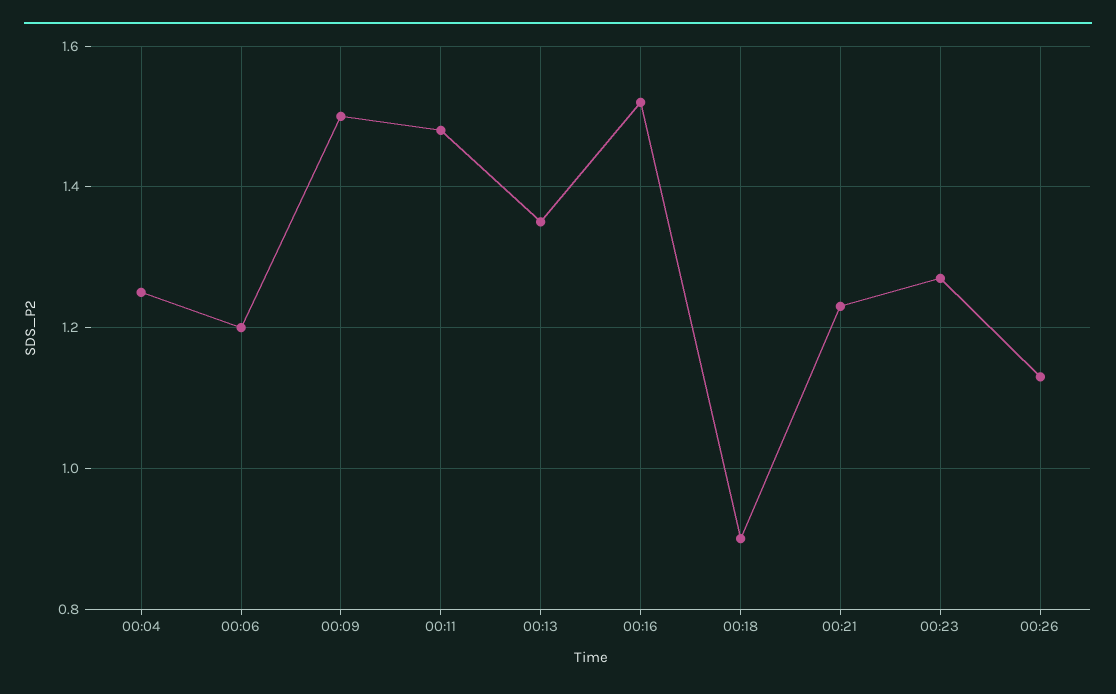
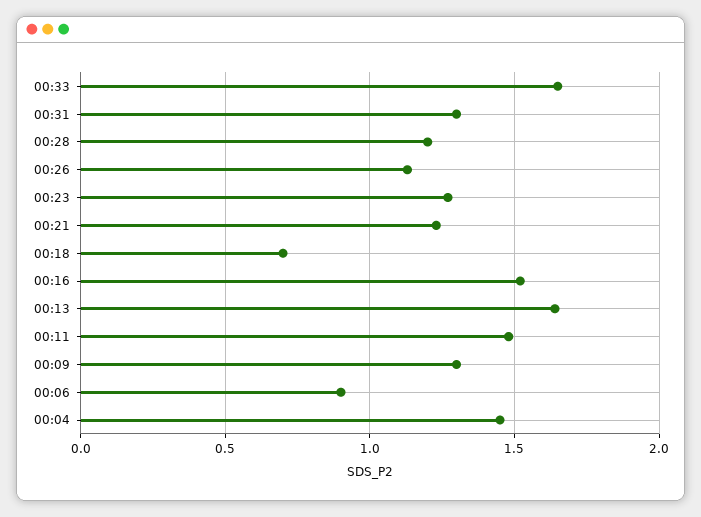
00:04: 1.25 -> 1.45
00:06: 1.2 -> 0.9
00:09: 1.5 -> 1.3
00:13: 1.35 -> 1.65
00:18: 0.9 -> 0.7
00:33: none -> 1.65
00:31: none -> 1.3
00:28: none -> 1.2

